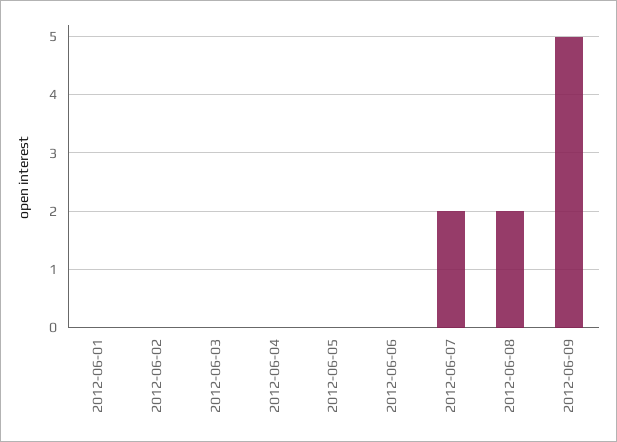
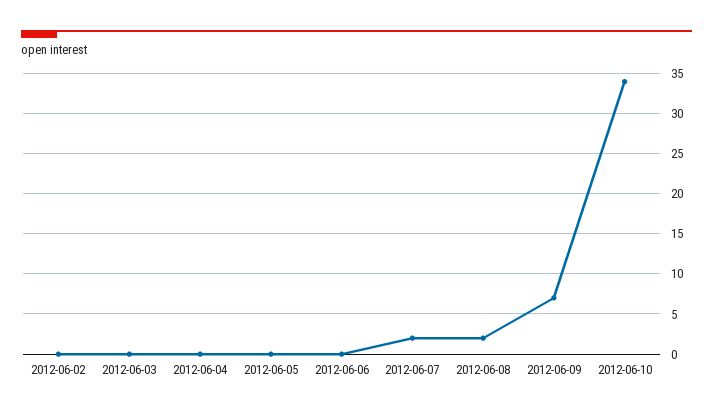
2012-06-01: 0 -> none
2012-06-09: 5 -> 7
2012-06-10: none -> 34

